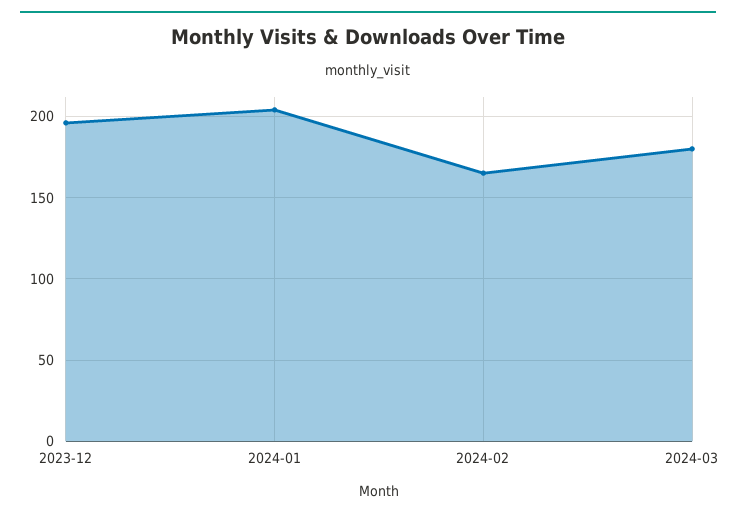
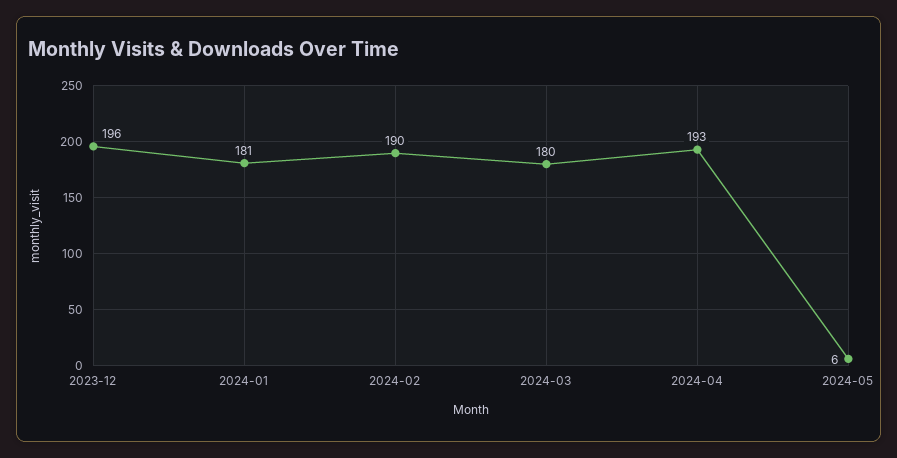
2024-01: 205 -> 181
2024-02: 165 -> 190
2024-04: none -> 193
2024-05: none -> 6

